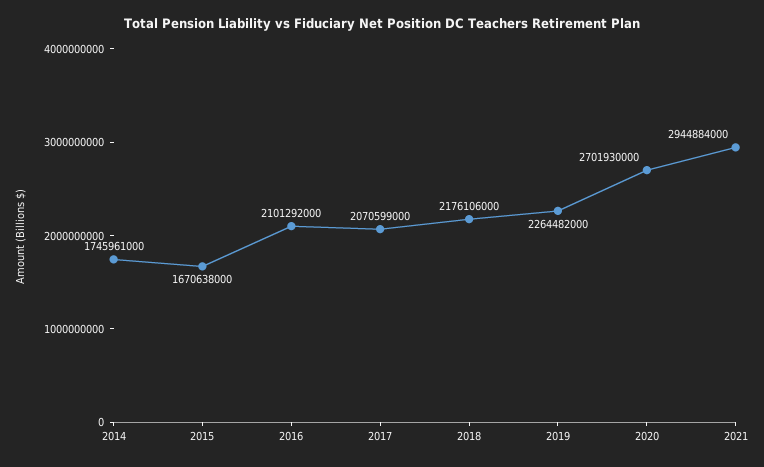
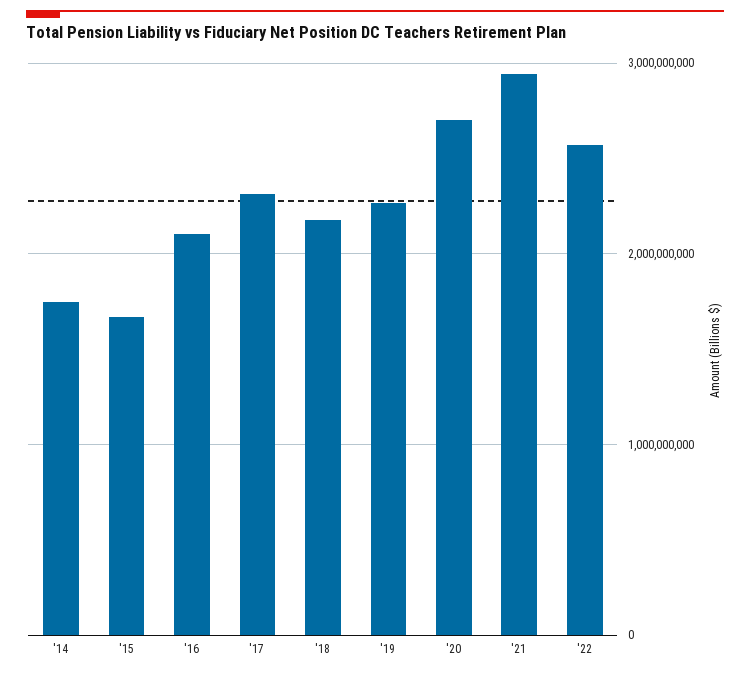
2017: 2070599000 -> 2300000000
'22: none -> 2600000000

